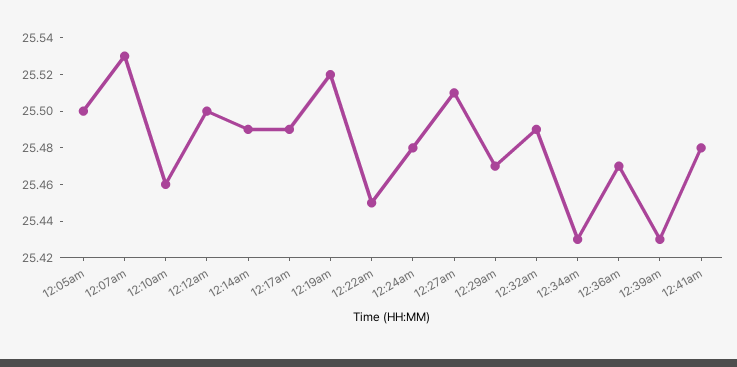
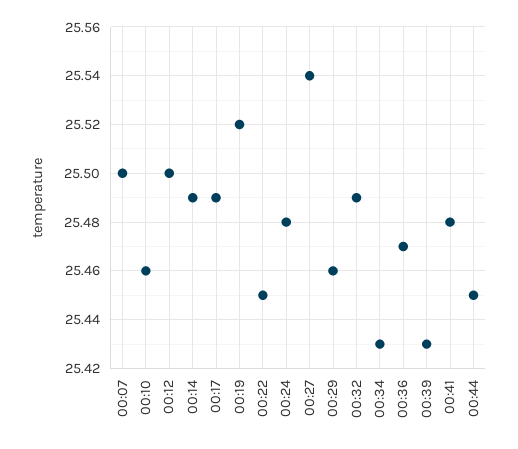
12:05am: 25.5 -> none
12:07am: 25.53 -> 25.5
12:27am: 25.51 -> 25.54
12:29am: 25.47 -> 25.46
00:44: none -> 25.45

